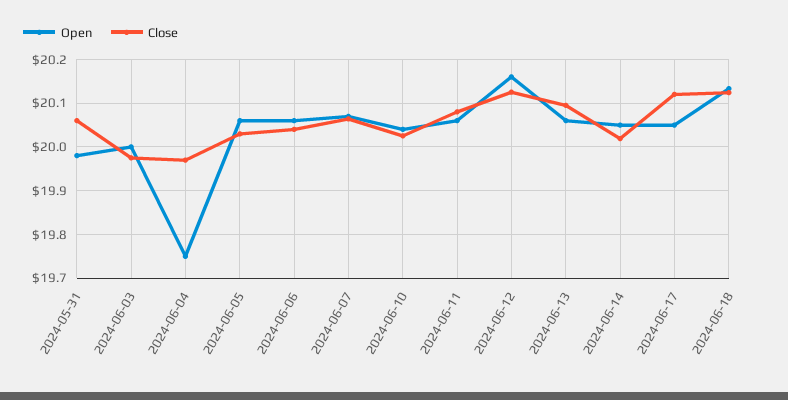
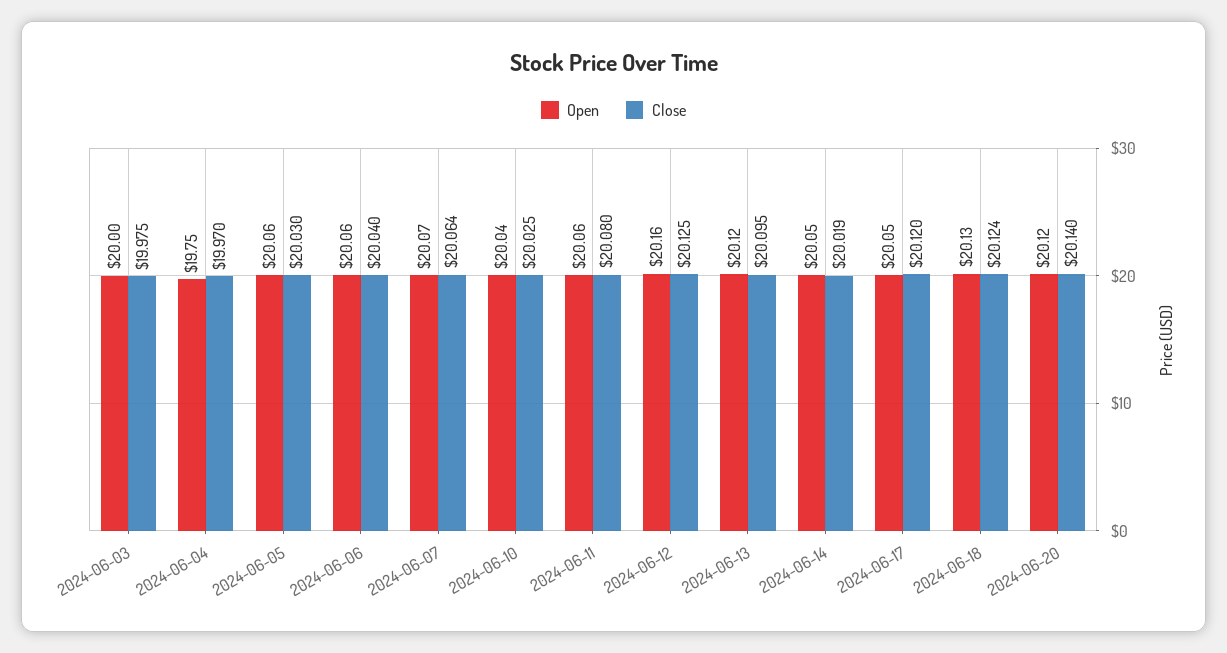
Open, 2024-05-31: 19.98 -> none
Close, 2024-05-31: 20.06 -> none
Open, 2024-06-13: 20.06 -> 20.12
Open, 2024-06-20: none -> 20.12
Close, 2024-06-20: none -> 20.14

